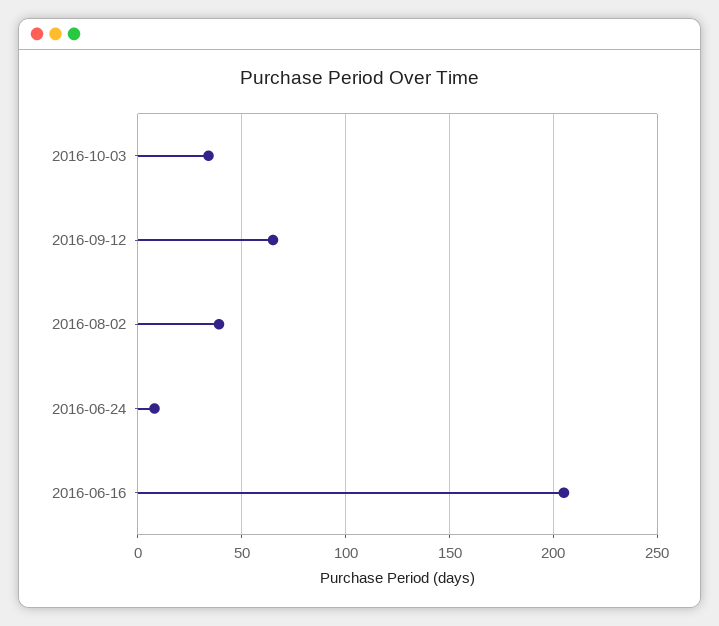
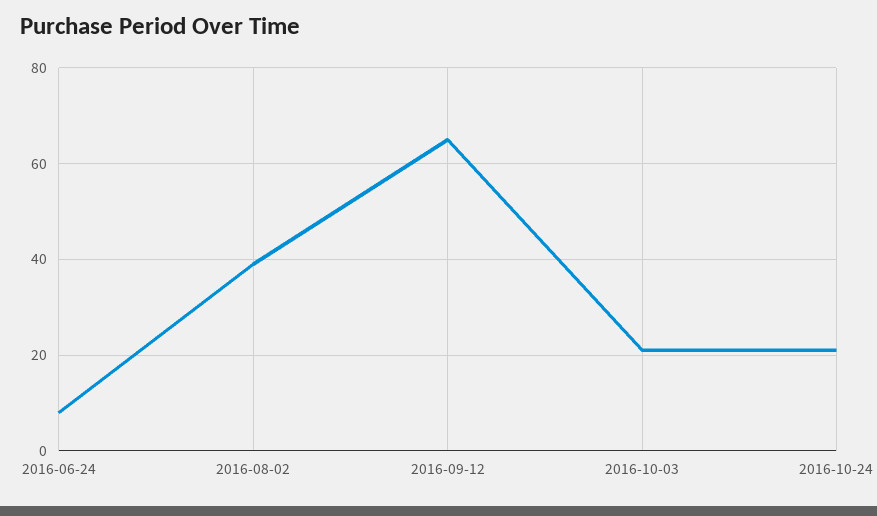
2016-10-03: 35 -> 20
2016-06-16: 205 -> none
2016-10-24: none -> 20

